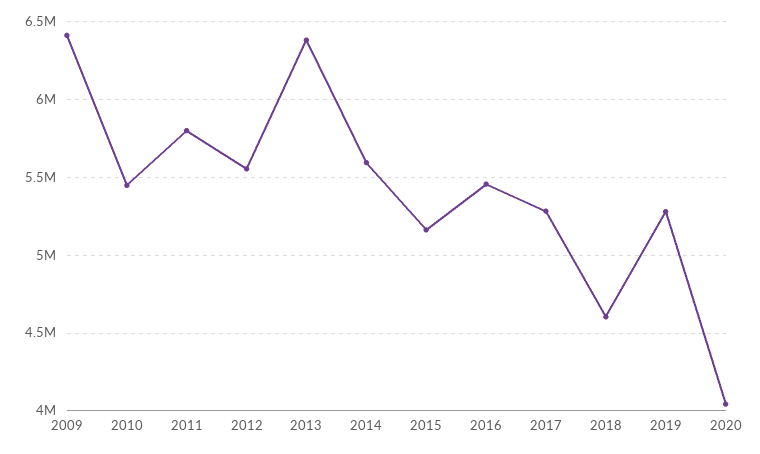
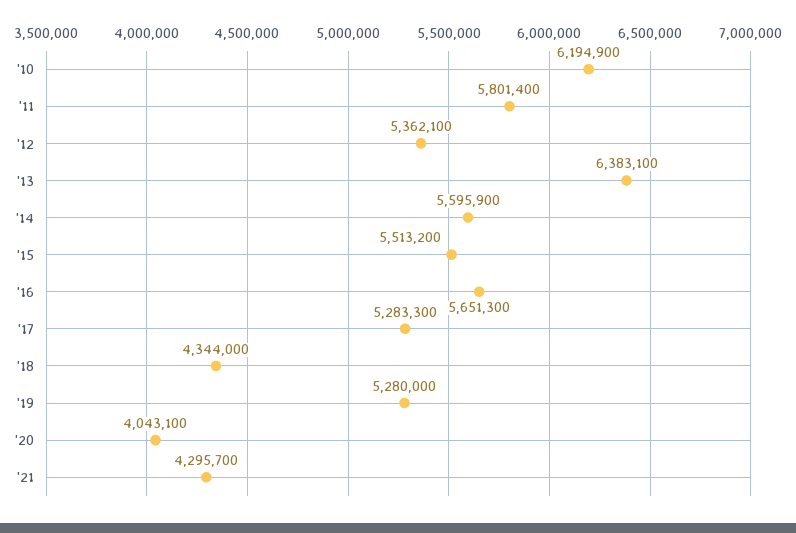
2009: 6400000 -> none
2010: 5450000 -> 6194900
2012: 5550000 -> 5362100
2015: 5150000 -> 5513200
2016: 5450000 -> 5651300
2018: 4600000 -> 4344000
'21: none -> 4295700

